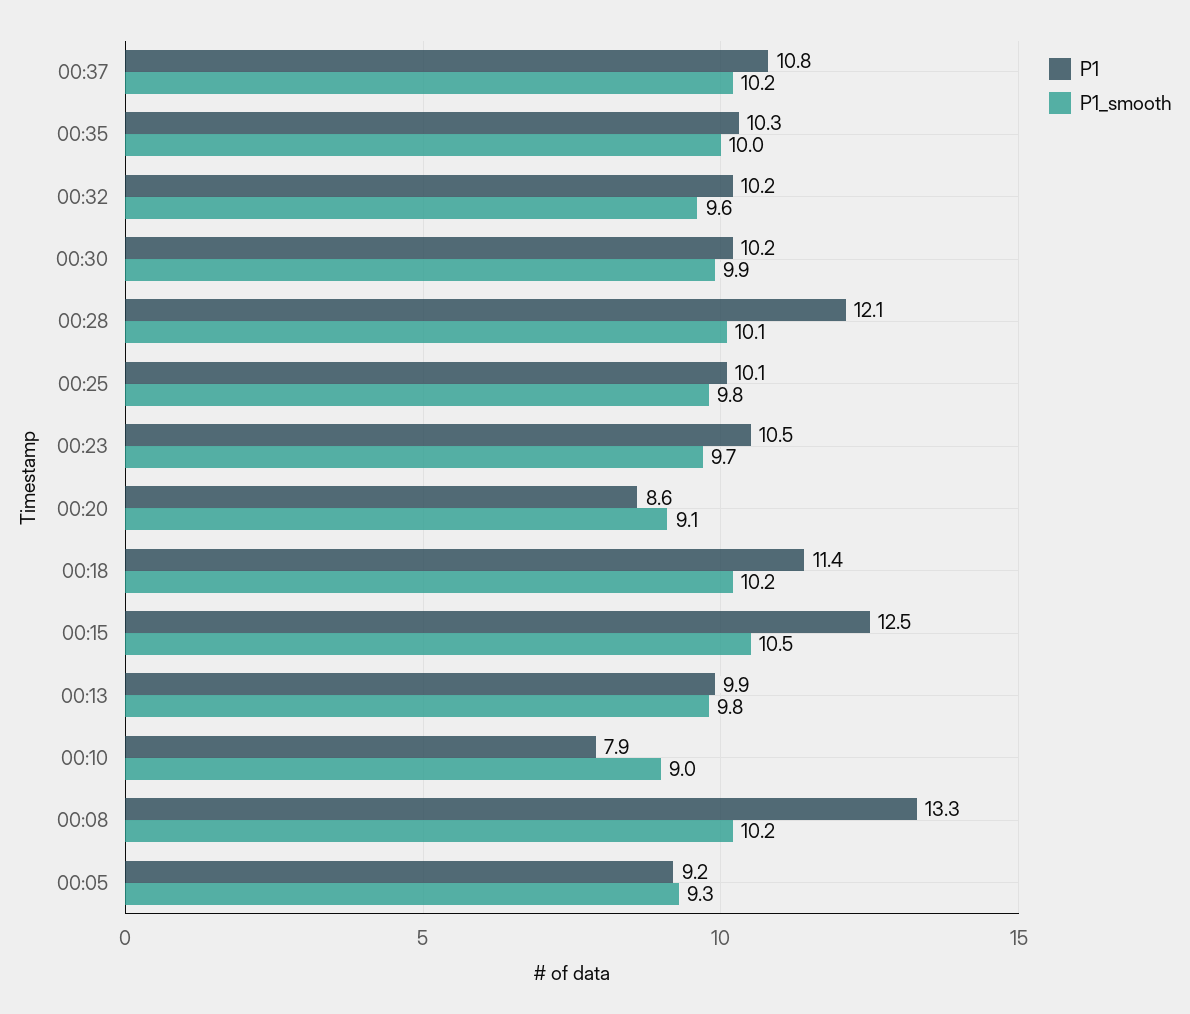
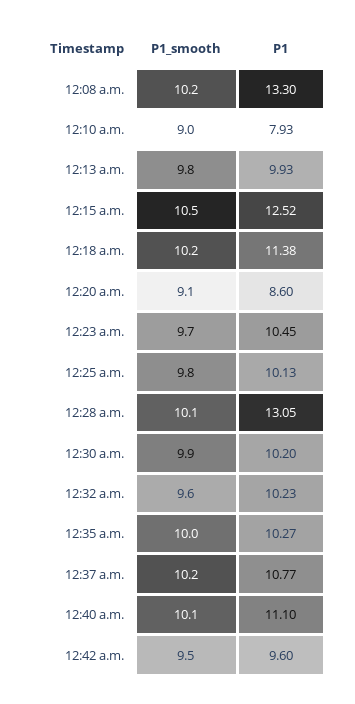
P1, 00:28: 12.1 -> 13.05
P1, 00:05: 9.2 -> none
P1_smooth, 00:05: 9.3 -> none
P1_smooth, 12:40 a.m.: none -> 10.1
P1, 12:40 a.m.: none -> 11.1
P1_smooth, 12:42 a.m.: none -> 9.5
P1, 12:42 a.m.: none -> 9.6

